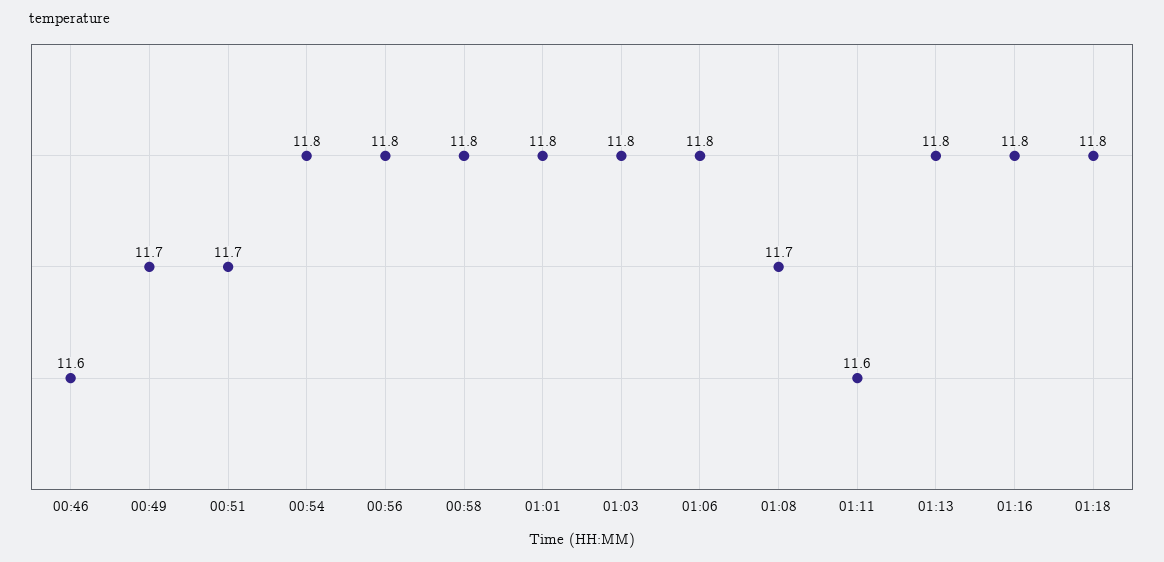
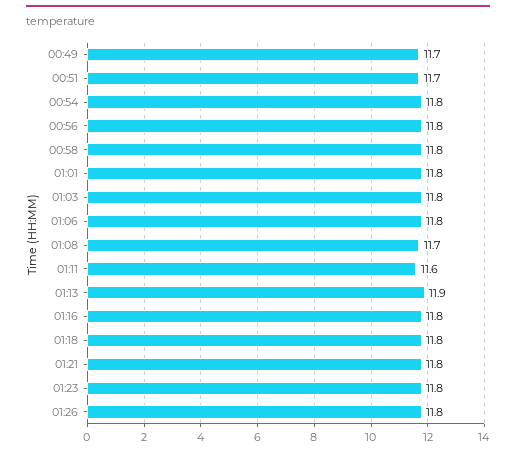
00:46: 11.6 -> none
01:13: 11.8 -> 11.9
01:21: none -> 11.8
01:23: none -> 11.8
01:26: none -> 11.8

